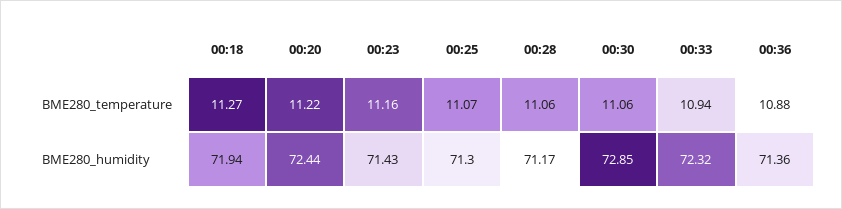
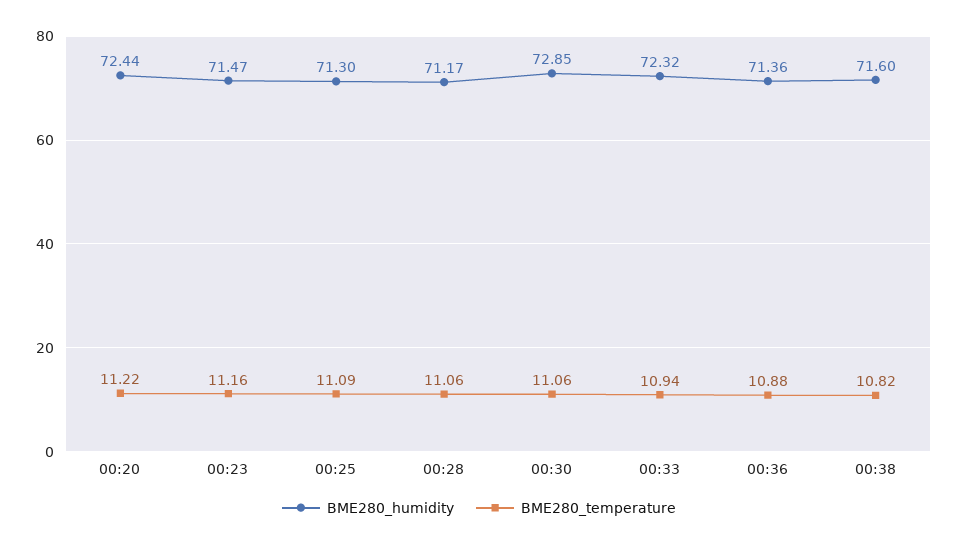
BME280_temperature, 00:18: 11.27 -> none
BME280_temperature, 00:25: 11.07 -> 11.09
BME280_humidity, 00:18: 71.94 -> none
BME280_humidity, 00:23: 71.43 -> 71.47
BME280_humidity, 00:38: none -> 71.6
BME280_temperature, 00:38: none -> 10.82

